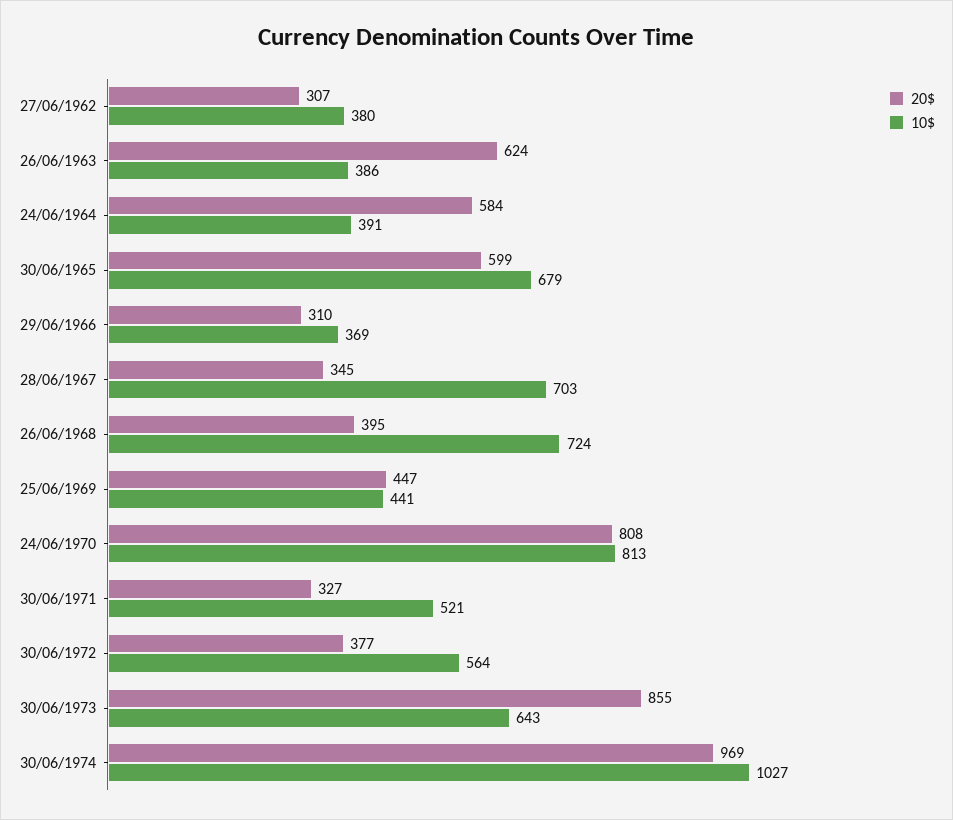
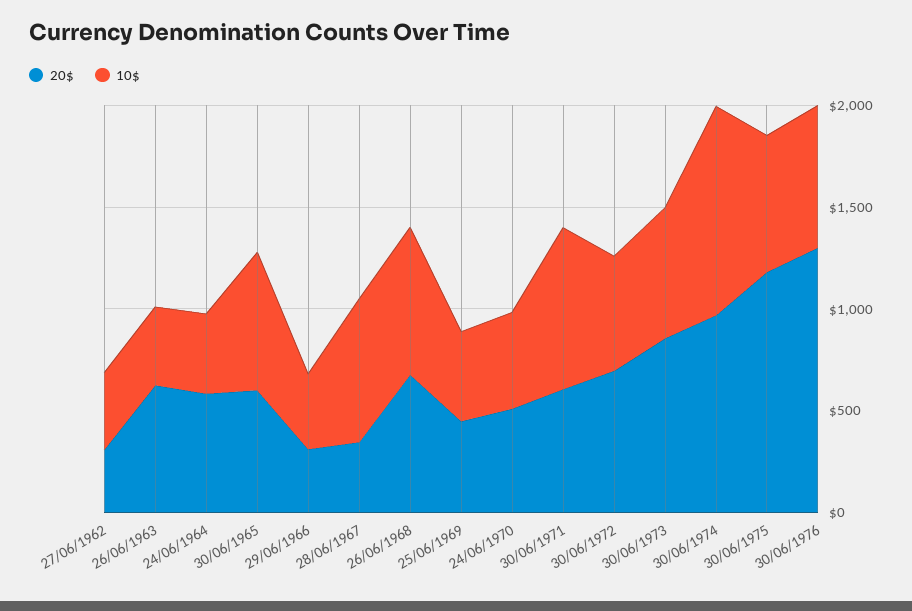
20$, 26/06/1968: 395 -> 700
20$, 24/06/1970: 808 -> 500
10$, 24/06/1970: 813 -> 500
20$, 30/06/1971: 327 -> 600
10$, 30/06/1971: 521 -> 800
20$, 30/06/1972: 377 -> 700
20$, 30/06/1975: none -> 1200
10$, 30/06/1975: none -> 700
20$, 30/06/1976: none -> 1300
10$, 30/06/1976: none -> 700

